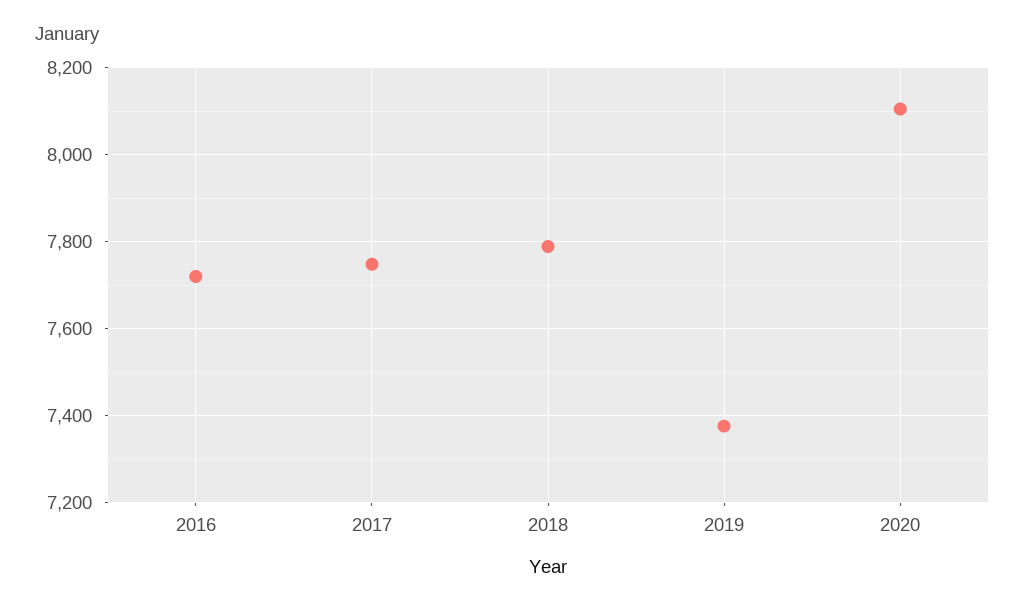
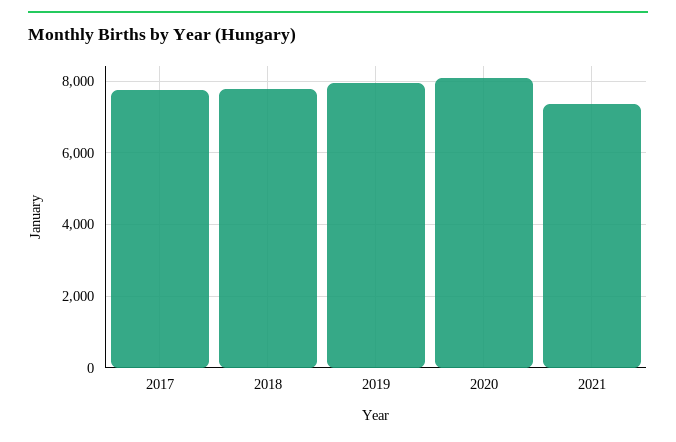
2016: 7720 -> none
2019: 7380 -> 8000
2021: none -> 7400

